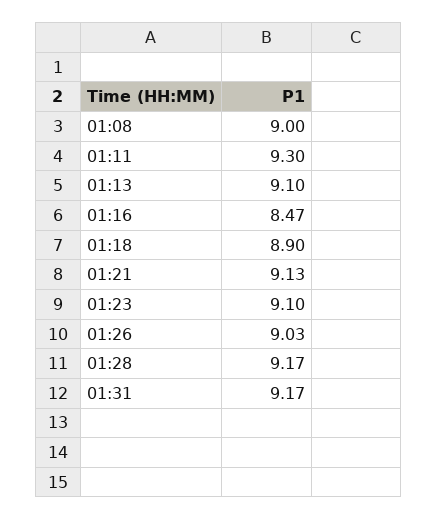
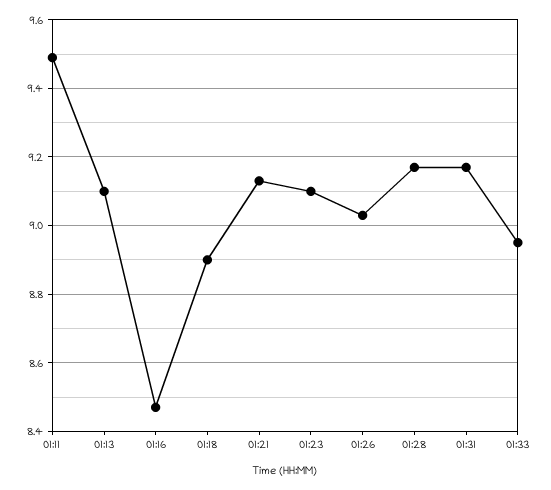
01:08: 9 -> none
01:11: 9.3 -> 9.5
01:33: none -> 8.95

